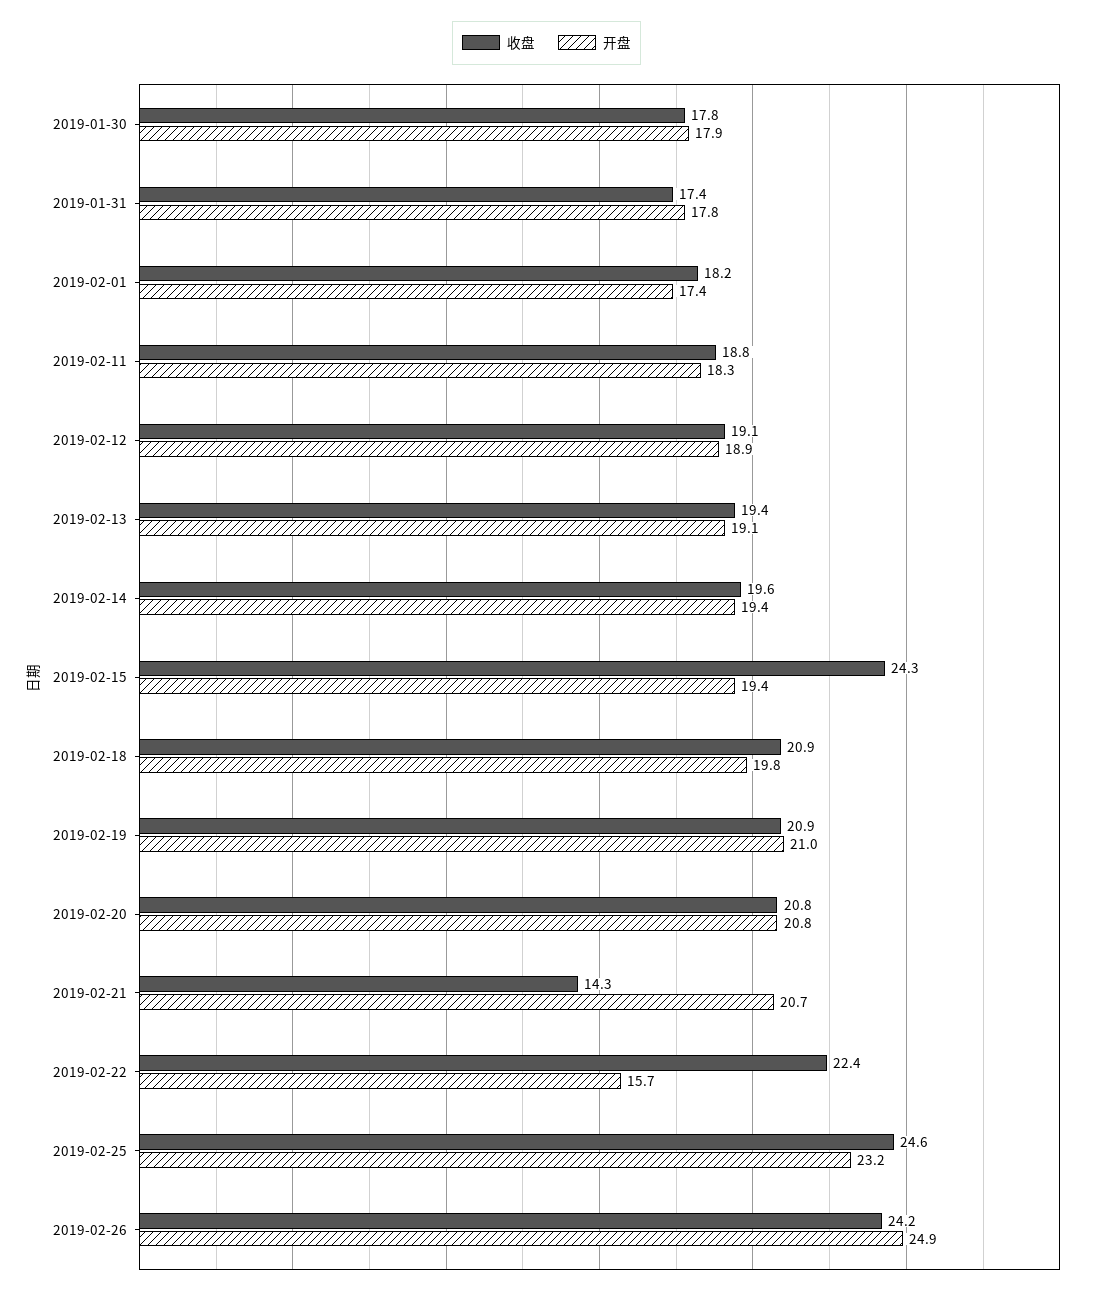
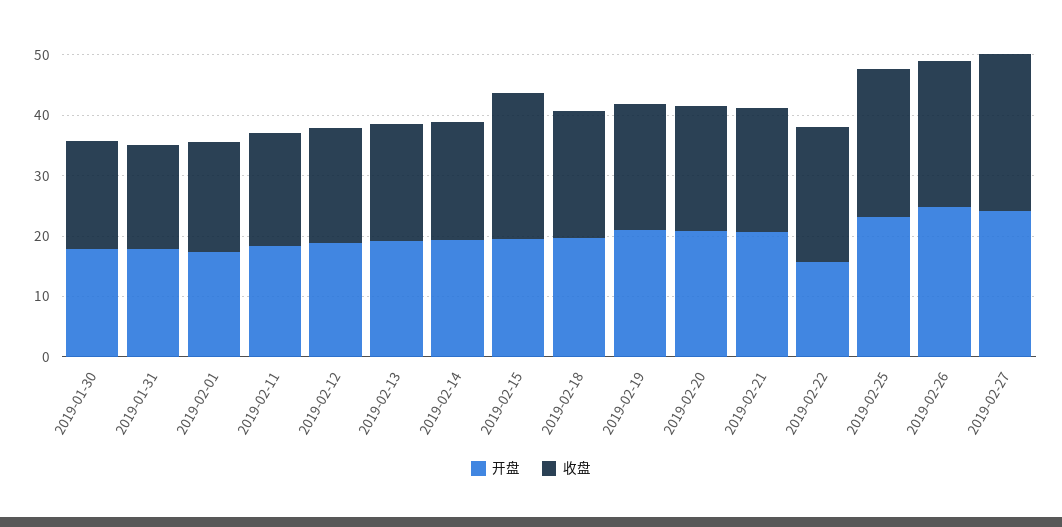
收盘, 2019-02-21: 14.3 -> 20
开盘, 2019-02-27: none -> 24
收盘, 2019-02-27: none -> 26

